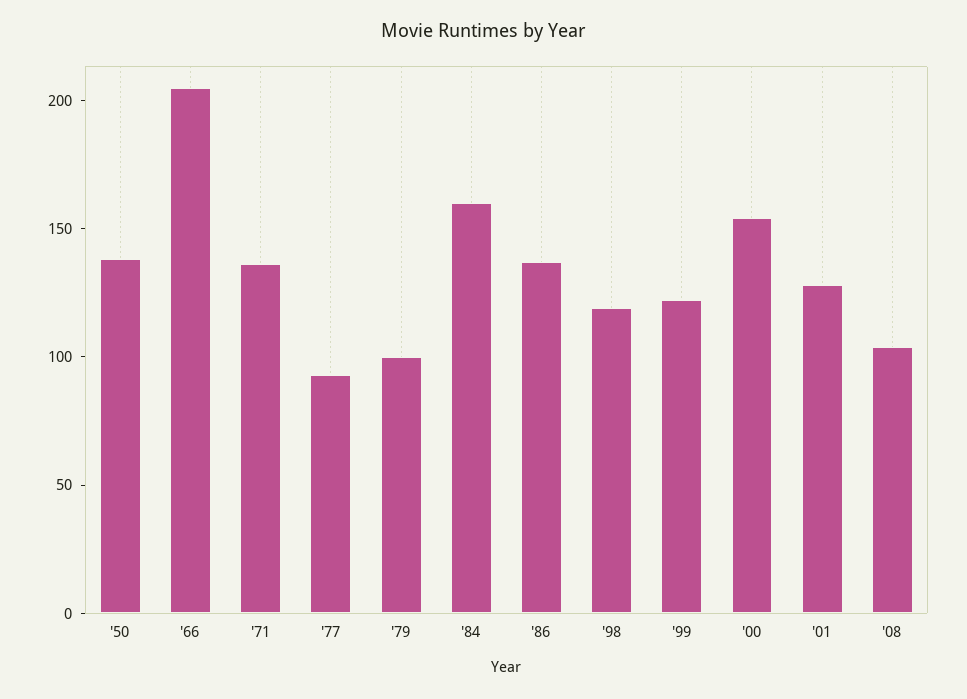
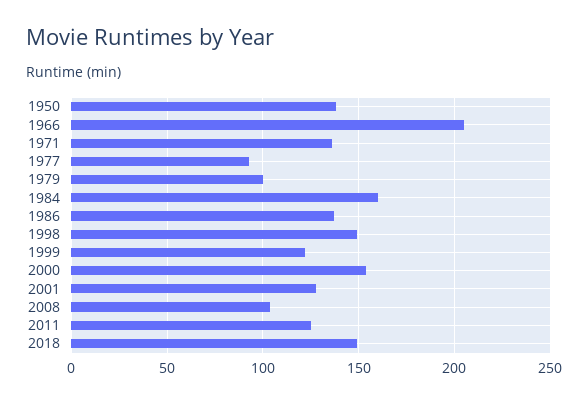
'98: 120 -> 150
2011: none -> 125
2018: none -> 150

